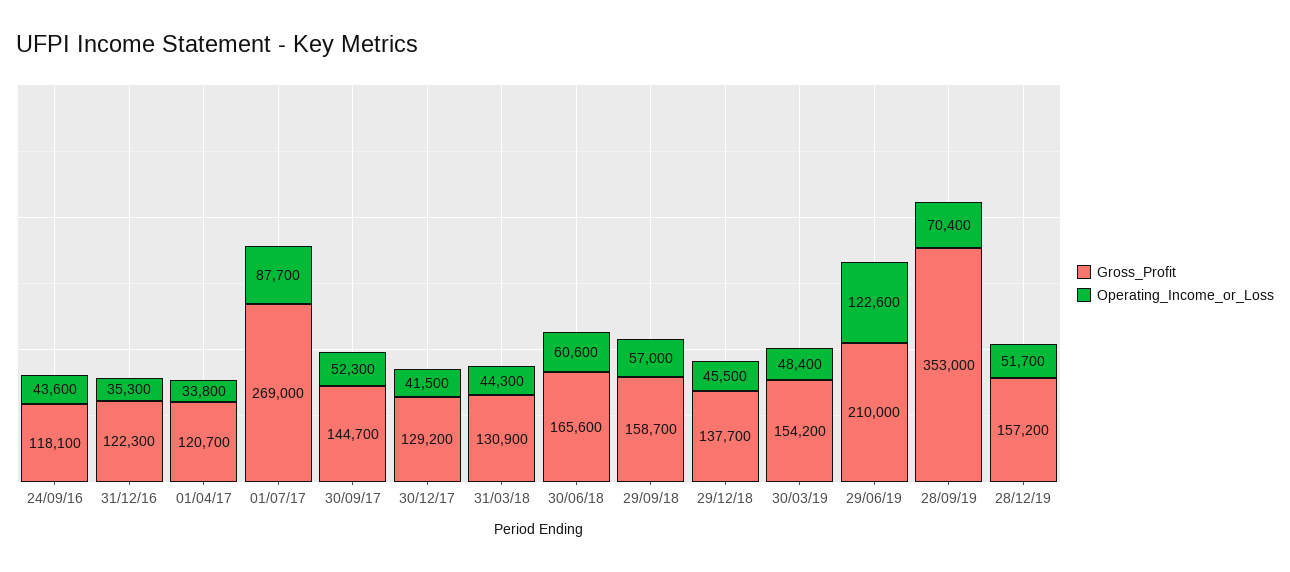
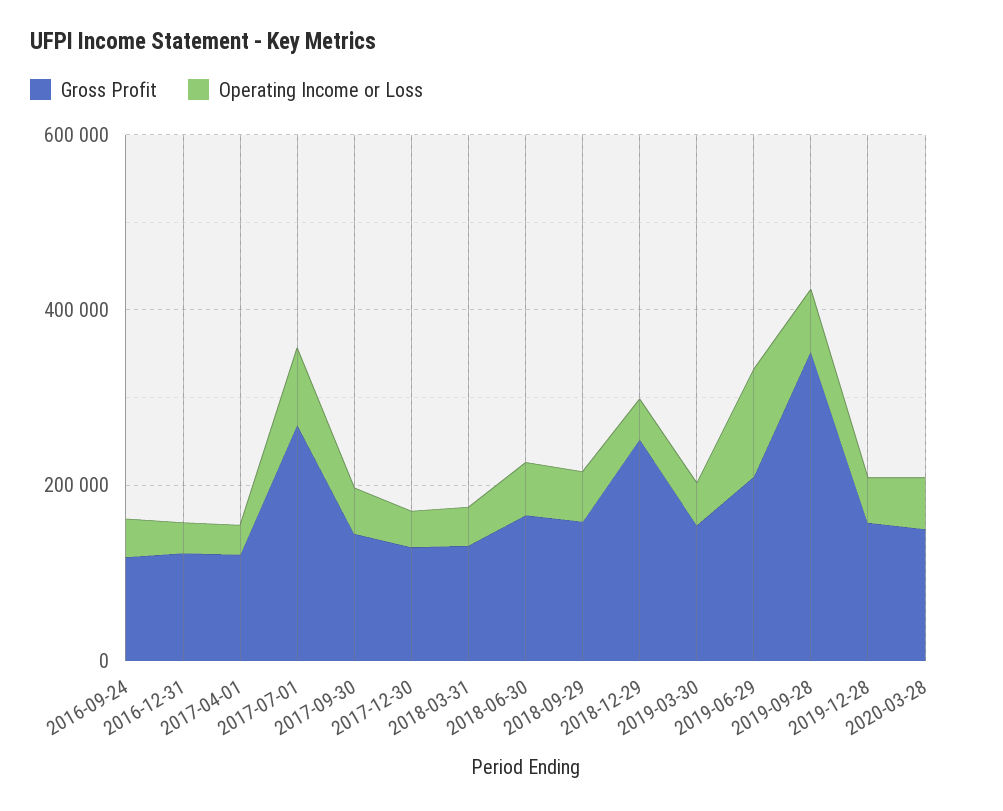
Gross_Profit, 29/12/18: 137700 -> 250000
Gross_Profit, 2020-03-28: none -> 150000
Operating_Income_or_Loss, 2020-03-28: none -> 50000

